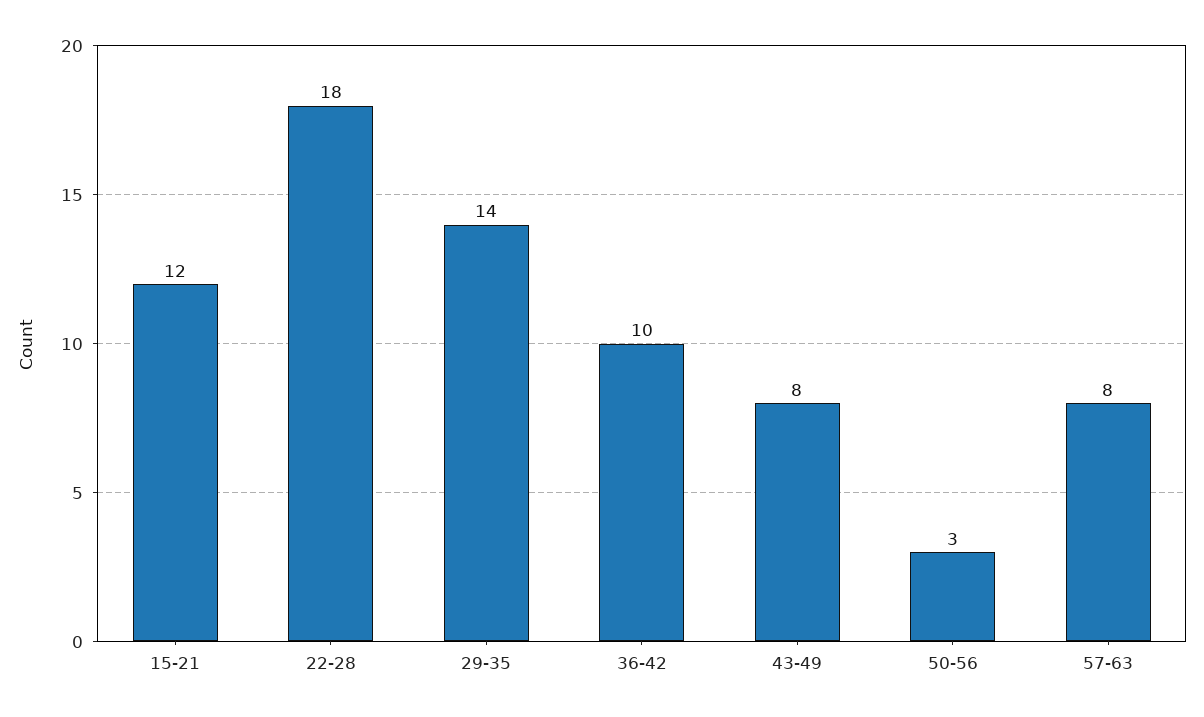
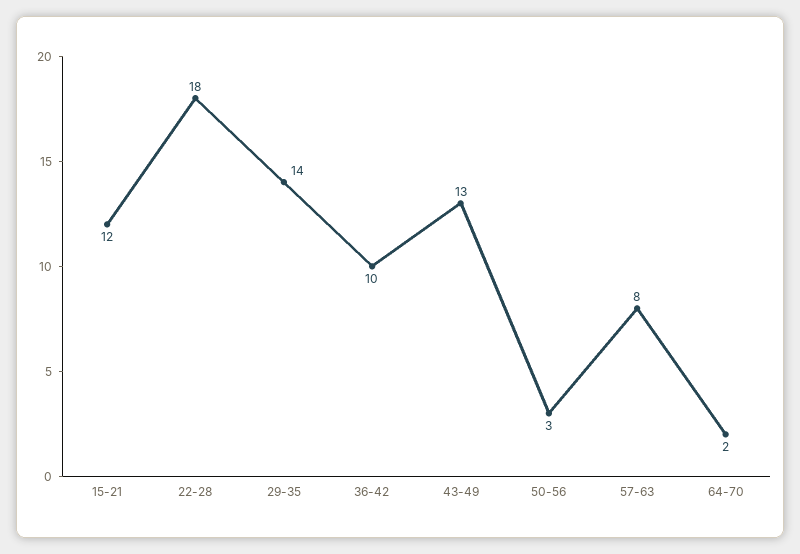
43-49: 8 -> 13
64-70: none -> 2

